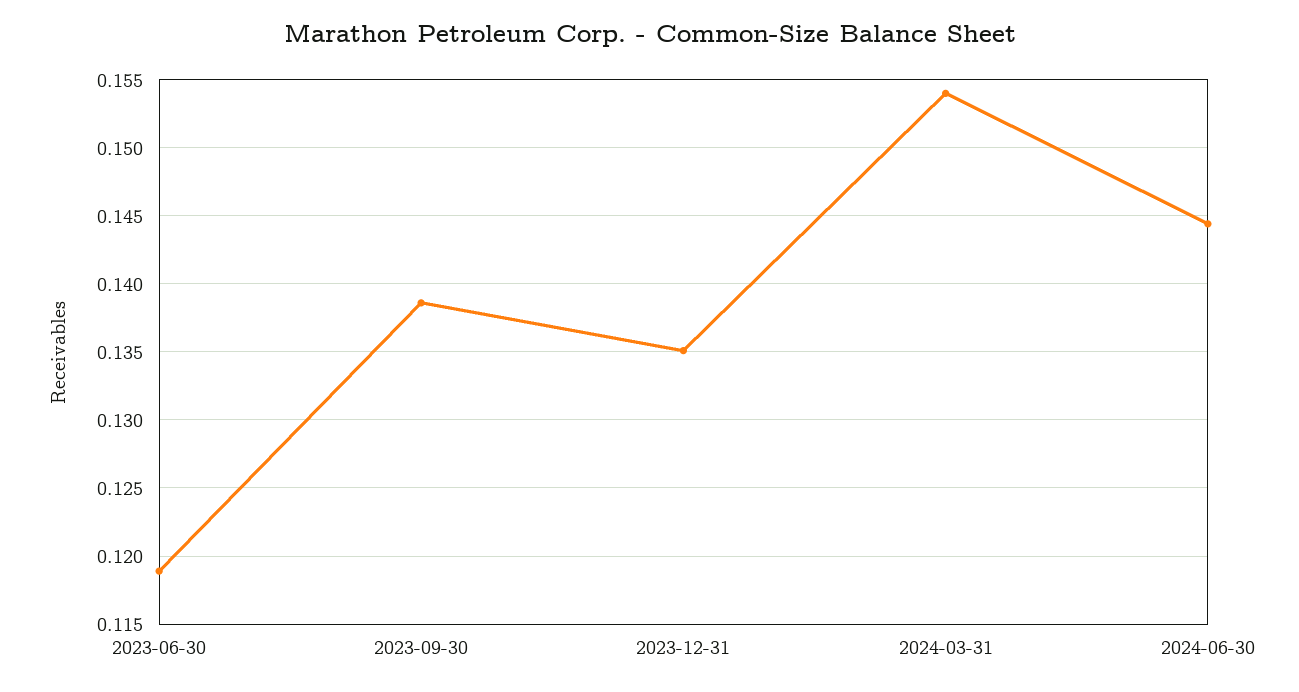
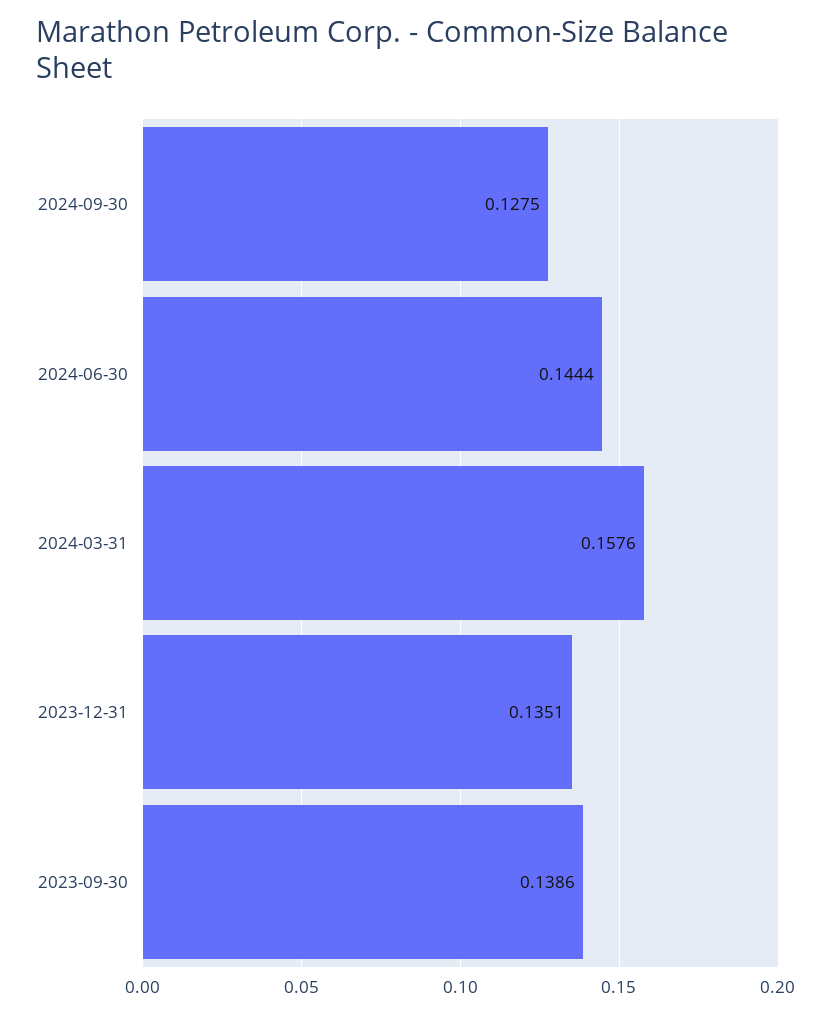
2023-06-30: 0.119 -> none
2024-03-31: 0.154 -> 0.1576
2024-09-30: none -> 0.1275

